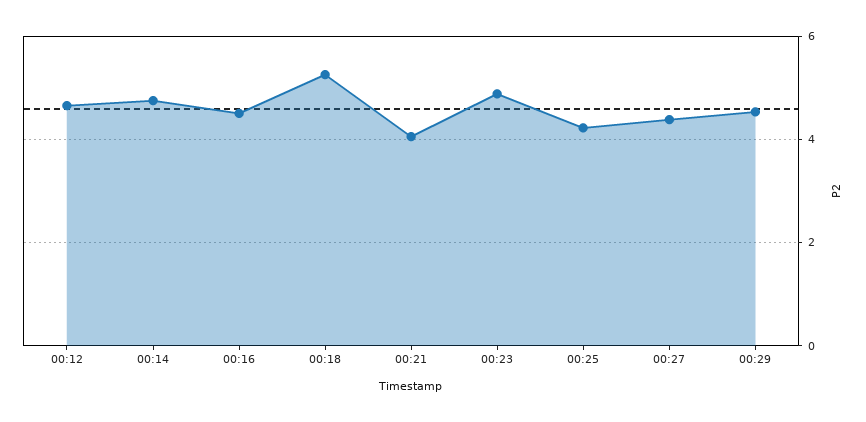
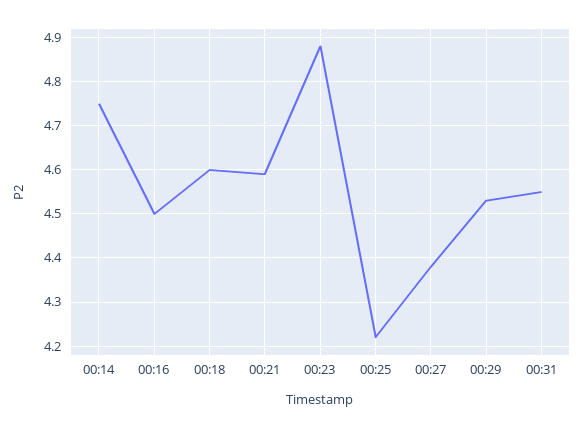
00:12: 4.6 -> none
00:18: 5.2 -> 4.6
00:21: 4 -> 4.6
00:31: none -> 4.55

